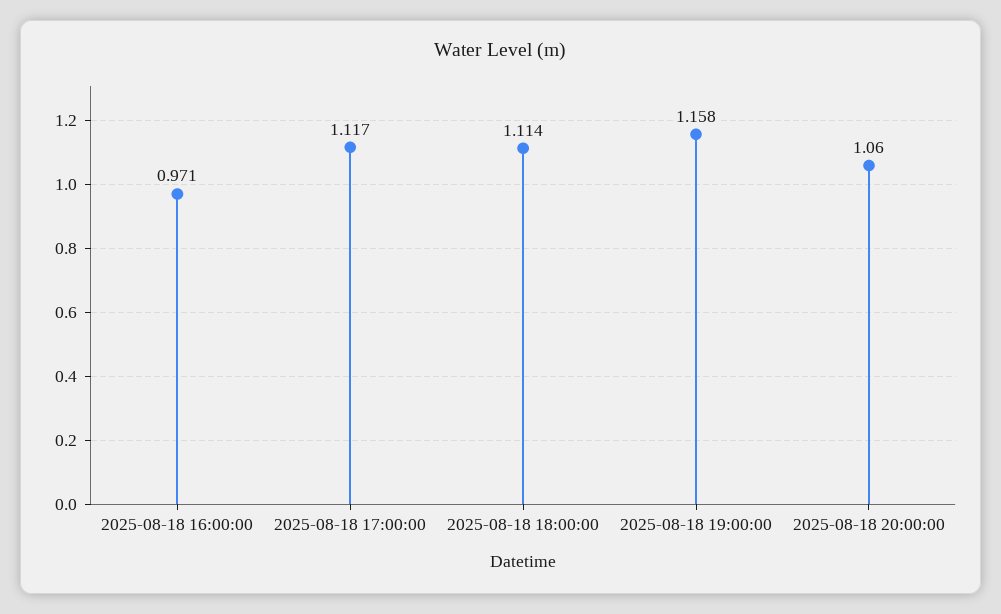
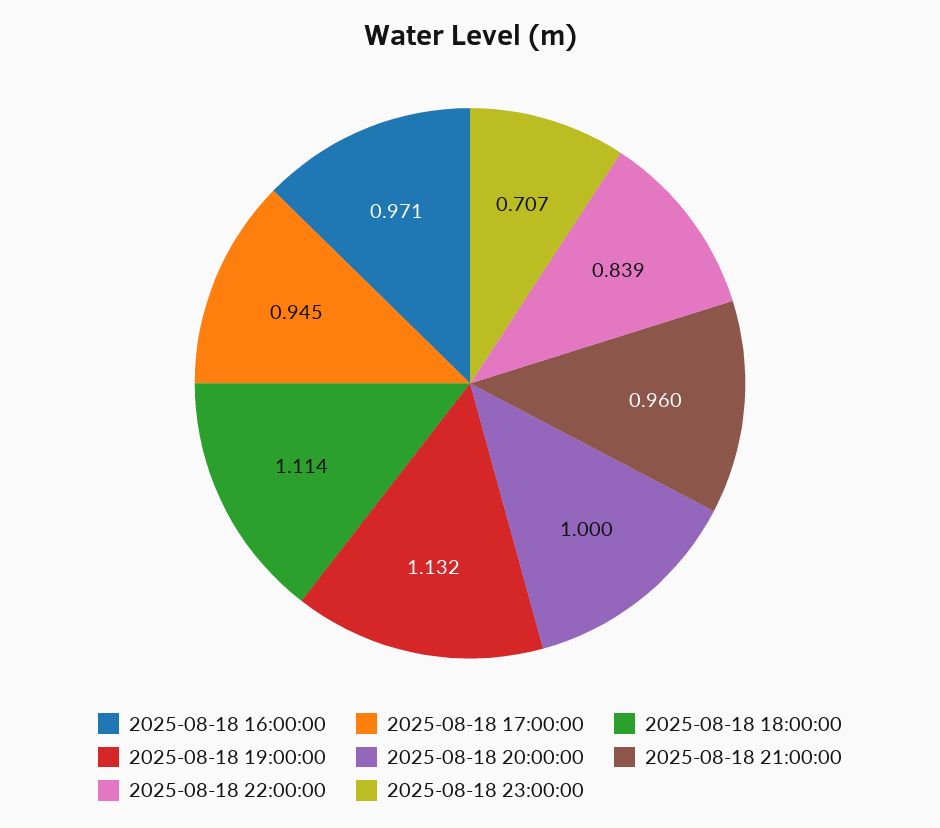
2025-08-18 17:00:00: 1.117 -> 0.945
2025-08-18 19:00:00: 1.158 -> 1.132
2025-08-18 20:00:00: 1.06 -> 1
2025-08-18 21:00:00: none -> 0.96
2025-08-18 22:00:00: none -> 0.839
2025-08-18 23:00:00: none -> 0.707

